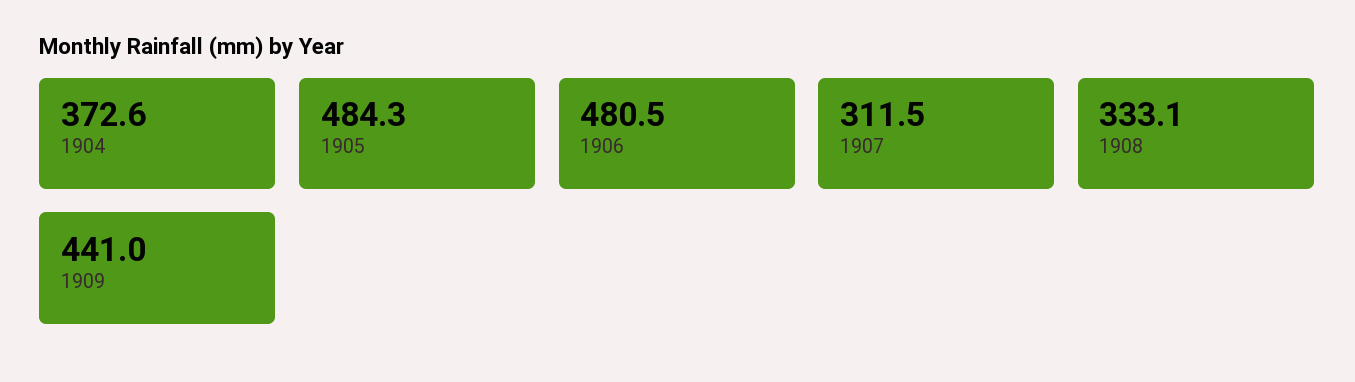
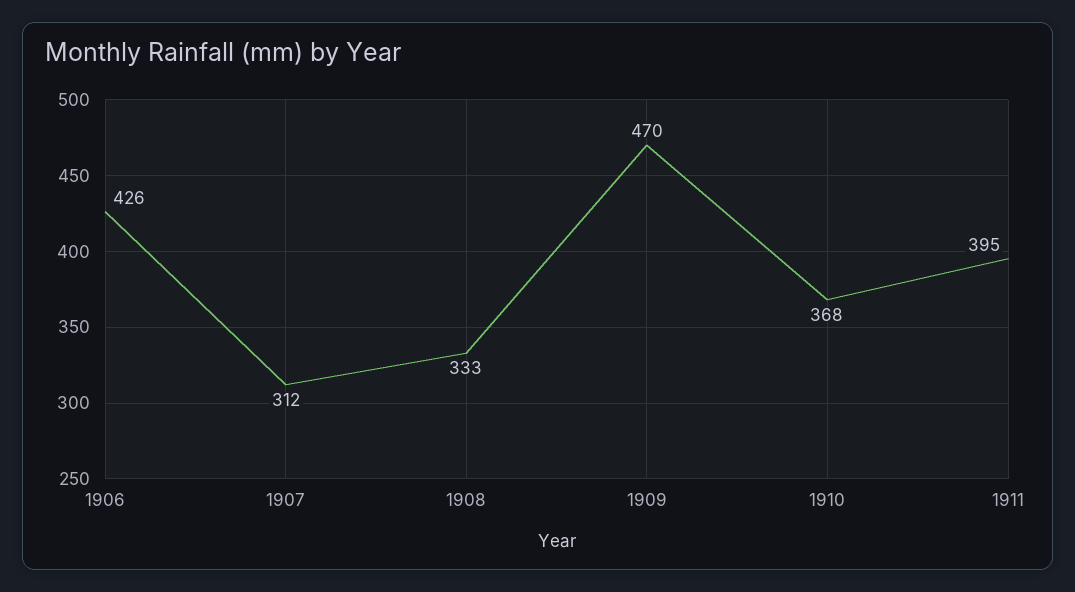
1904: 372.6 -> none
1905: 484.3 -> none
1906: 480.5 -> 426
1909: 441 -> 470
1910: none -> 368
1911: none -> 395

